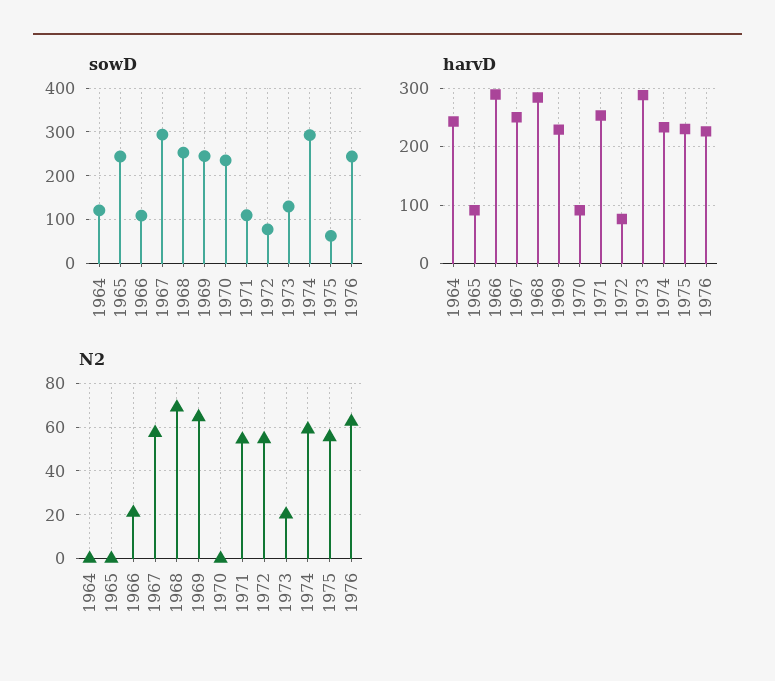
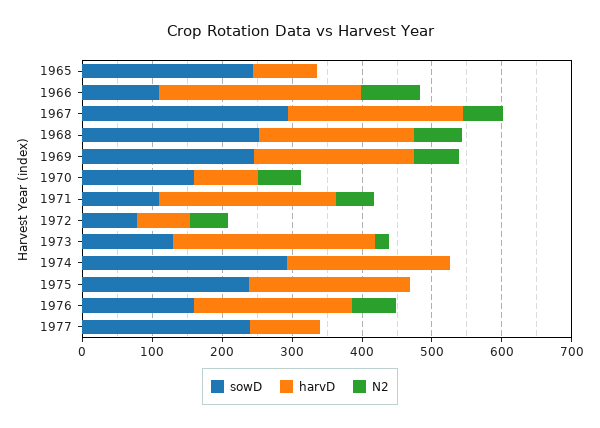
sowD, 1964: 120 -> none
sowD, 1970: 240 -> 160
sowD, 1975: 60 -> 240
sowD, 1976: 240 -> 160
harvD, 1964: 240 -> none
harvD, 1968: 280 -> 220
N2, 1964: 0 -> none
N2, 1966: 20 -> 80
N2, 1970: 0 -> 60
N2, 1974: 60 -> 0
N2, 1975: 55 -> 0
sowD, 1977: none -> 240
harvD, 1977: none -> 100
N2, 1977: none -> 0

